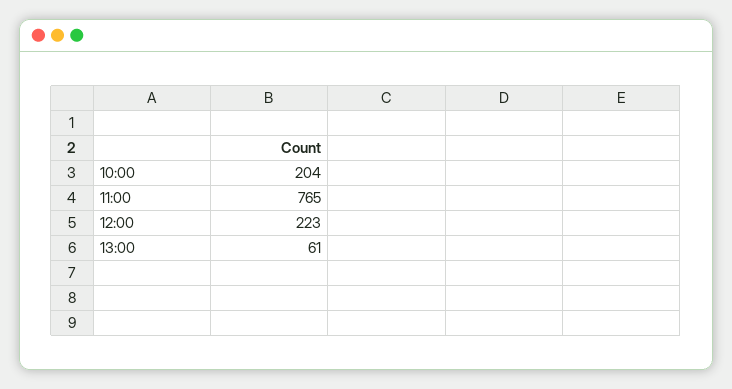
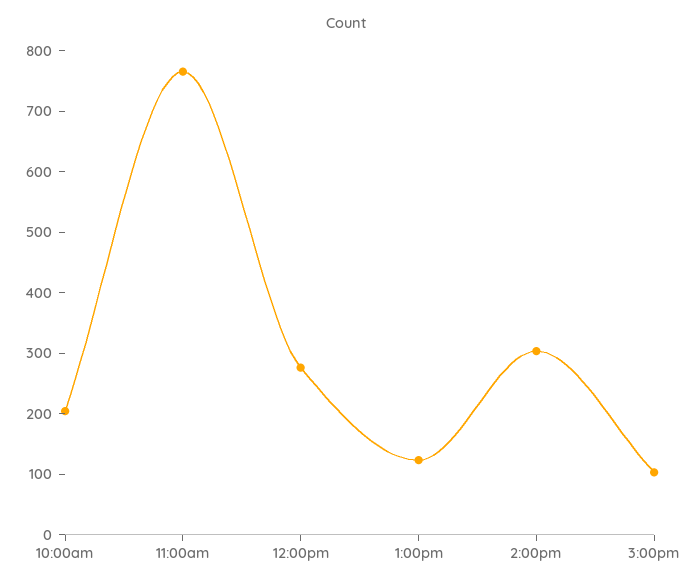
12:00: 223 -> 280
13:00: 61 -> 120
2:00pm: none -> 300
3:00pm: none -> 100

